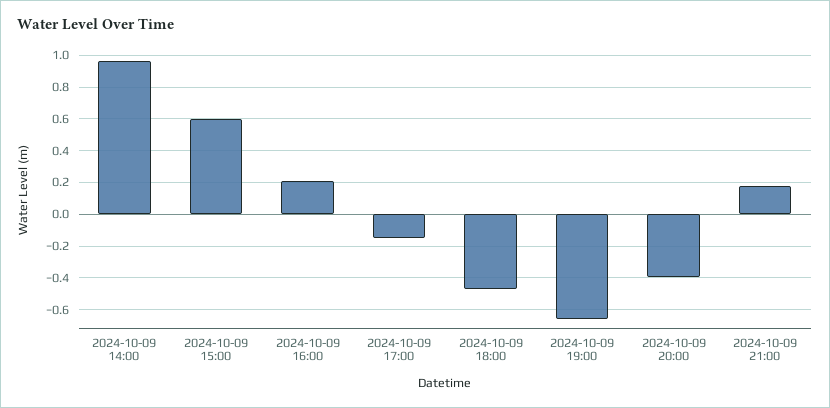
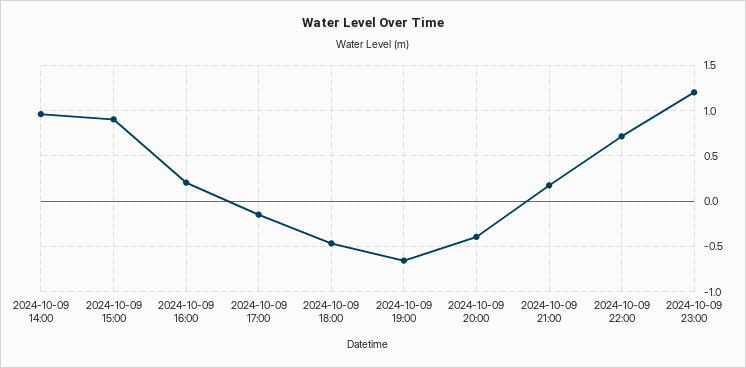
2024-10-09 15:00: 0.6 -> 0.9
2024-10-09 22:00: none -> 0.7
2024-10-09 23:00: none -> 1.2

